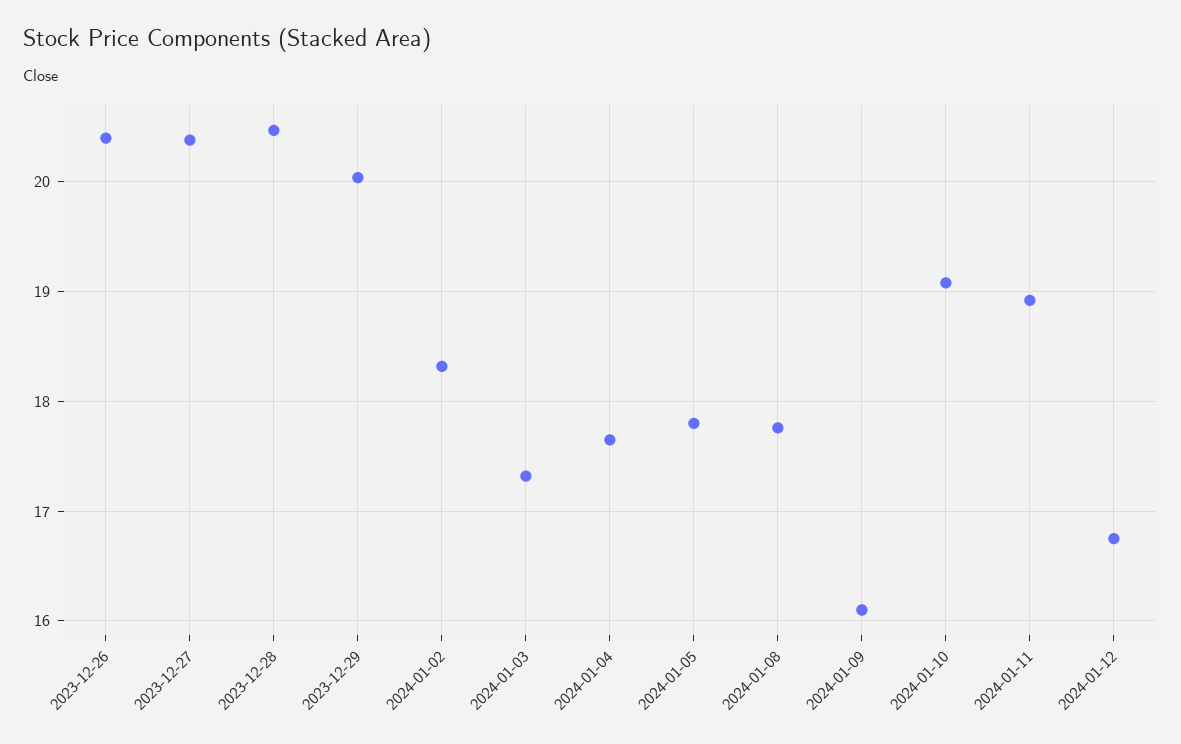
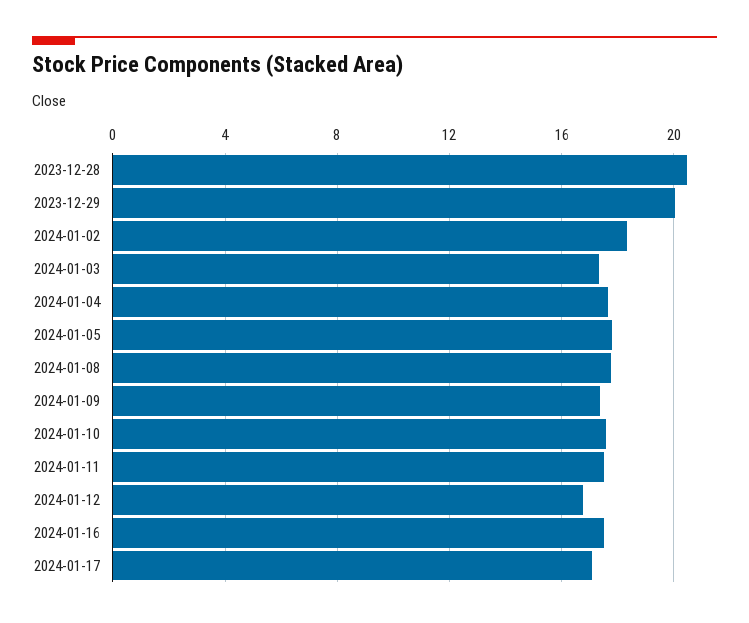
2023-12-26: 20.4 -> none
2023-12-27: 20.4 -> none
2024-01-09: 16.1 -> 17.5
2024-01-10: 19.1 -> 17.5
2024-01-11: 18.9 -> 17.5
2024-01-16: none -> 17.5
2024-01-17: none -> 17

